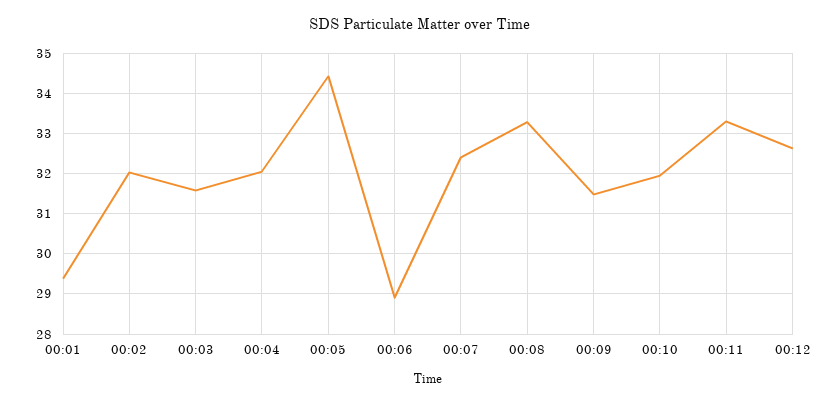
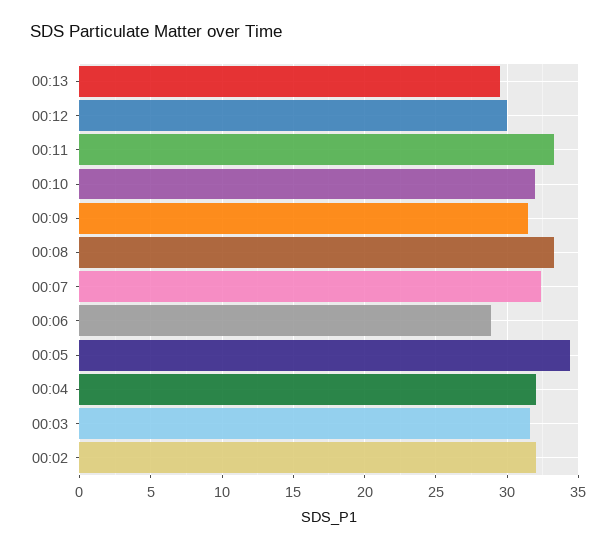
00:01: 29.4 -> none
00:12: 32.6 -> 30
00:13: none -> 29.5

